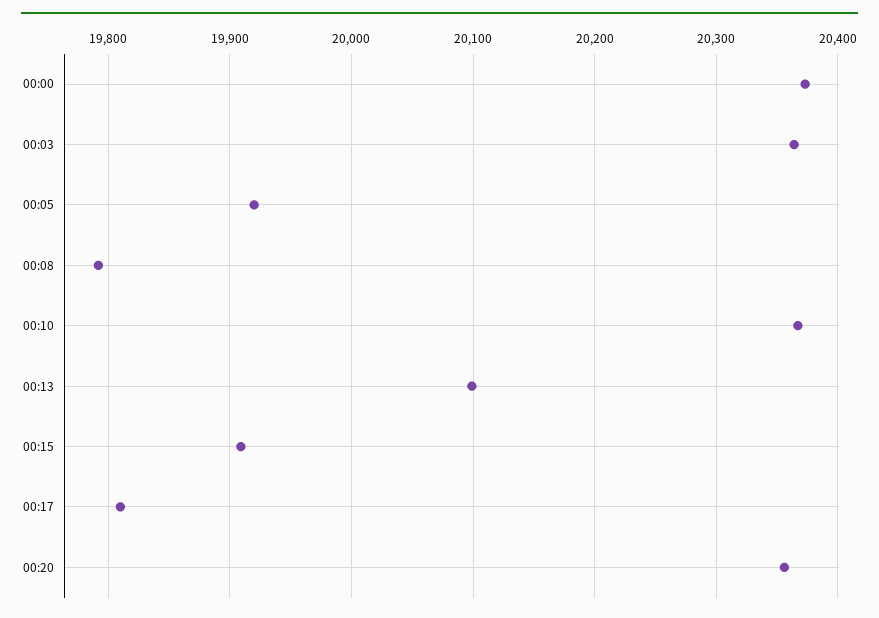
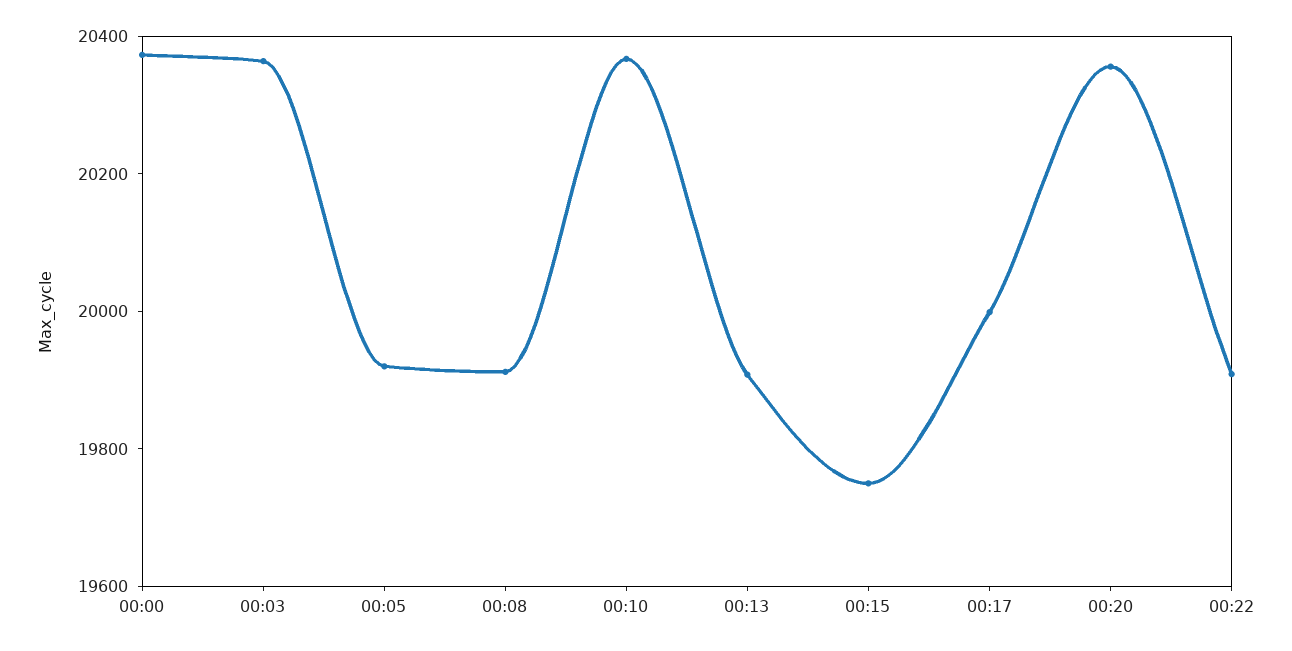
00:08: 19790 -> 19900
00:13: 20100 -> 19900
00:15: 19910 -> 19750
00:17: 19810 -> 20000
00:22: none -> 19900

